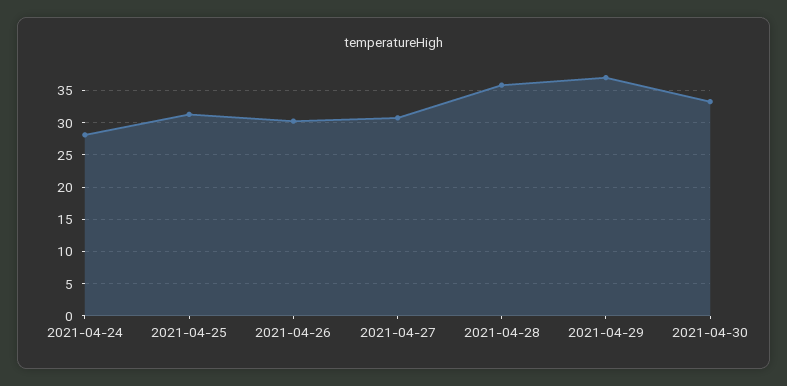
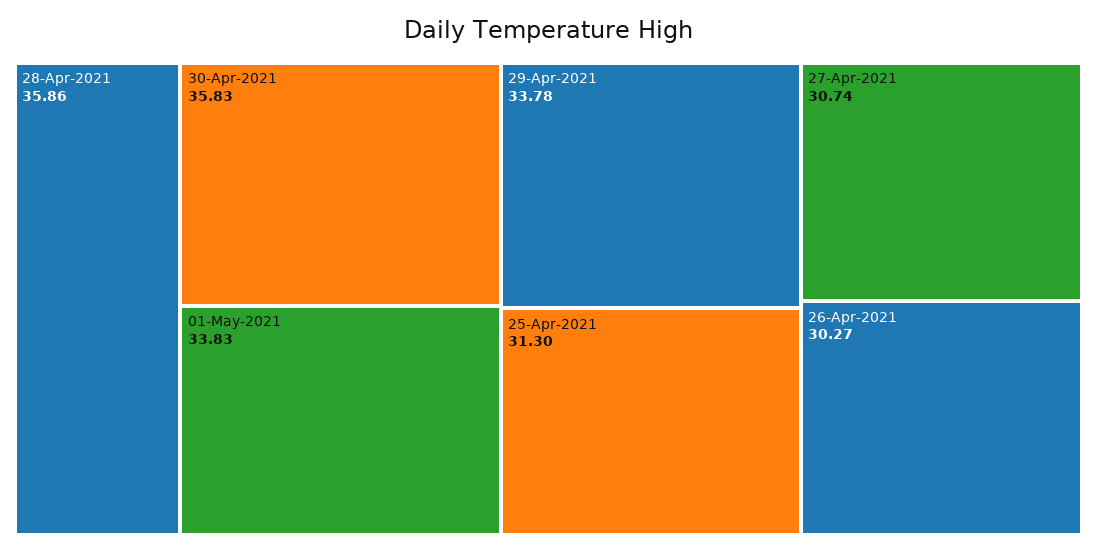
2021-04-24: 28 -> none
2021-04-29: 37 -> 33.78
2021-04-30: 33 -> 35.83
01-May-2021: none -> 33.83

